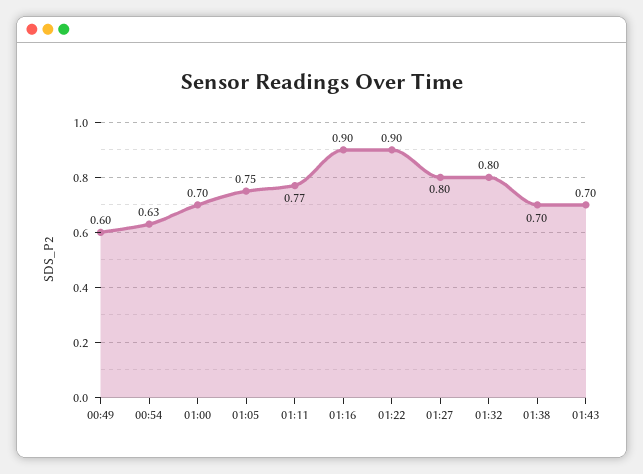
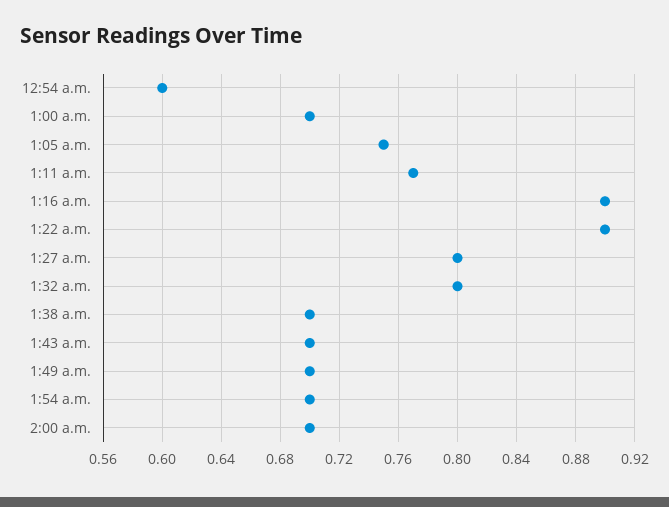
00:49: 0.6 -> none
00:54: 0.63 -> 0.6
1:49 a.m.: none -> 0.7
1:54 a.m.: none -> 0.7
2:00 a.m.: none -> 0.7

